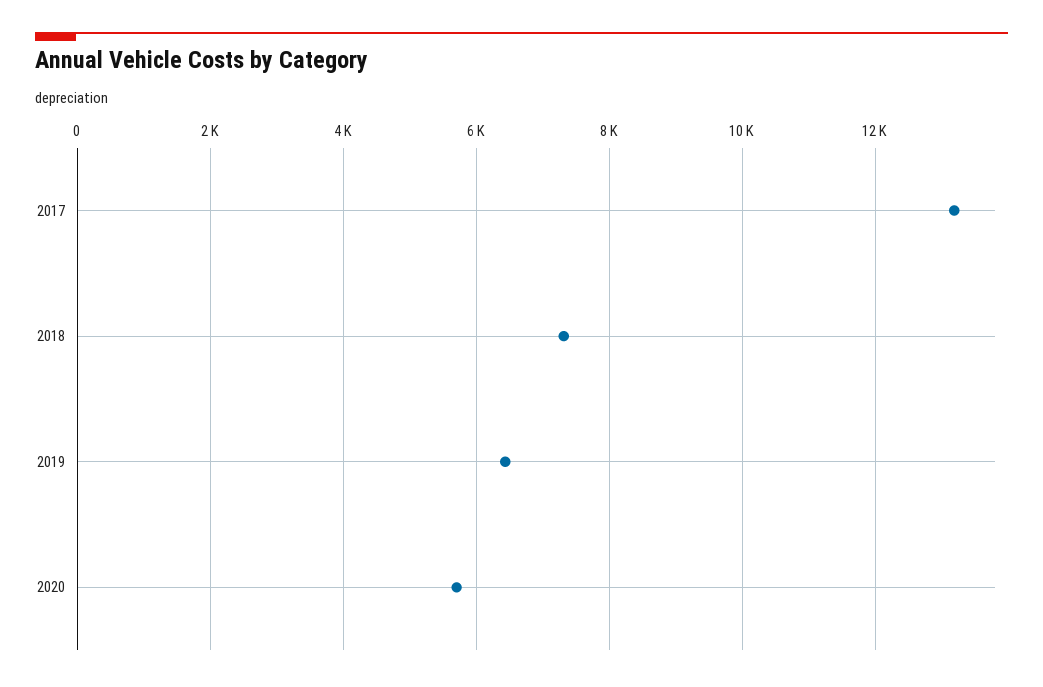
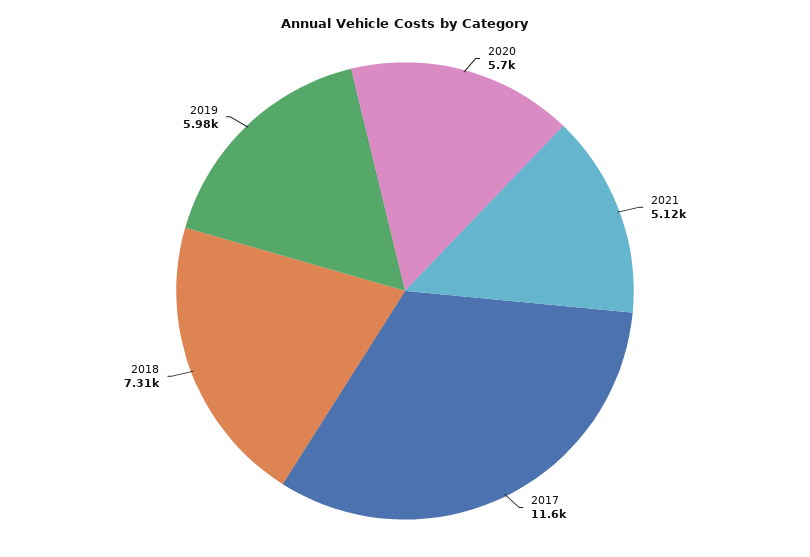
2017: 13200 -> 11600
2019: 6400 -> 5980
2021: none -> 5120

